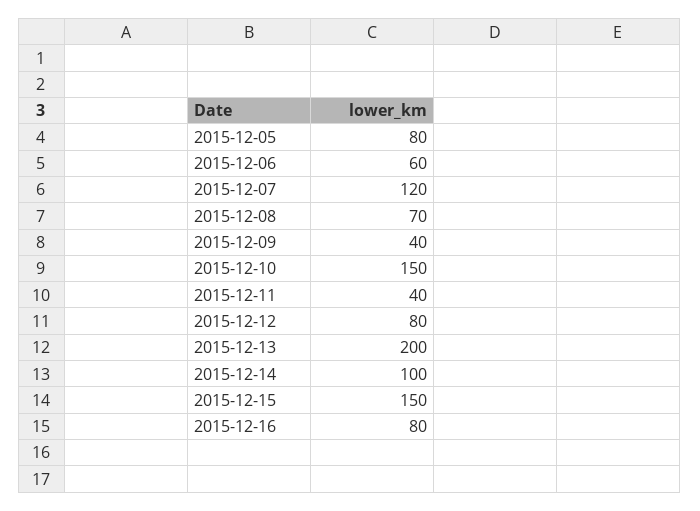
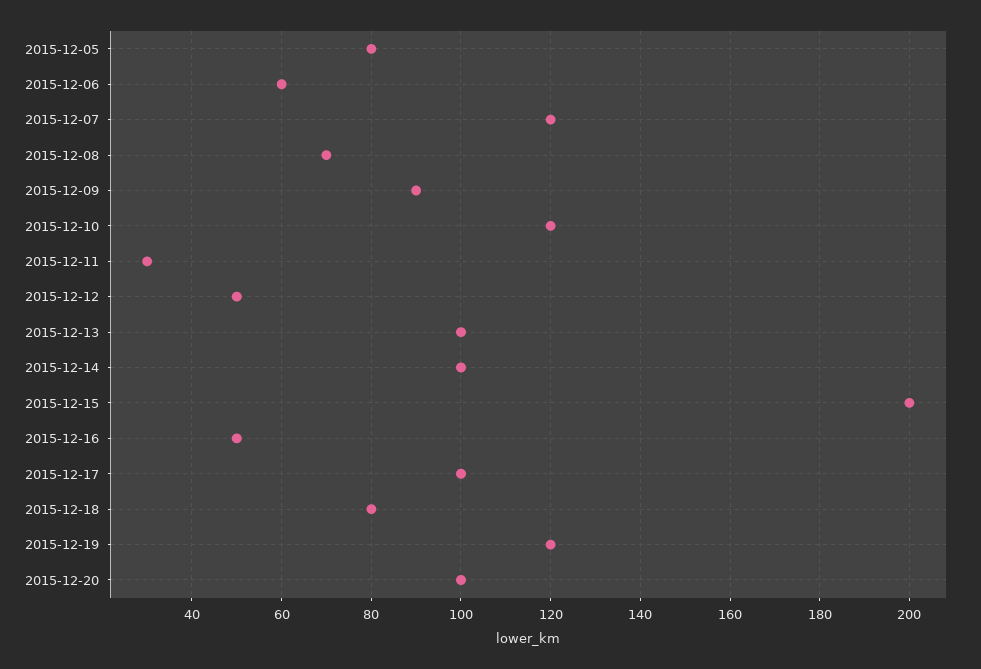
2015-12-09: 40 -> 90
2015-12-10: 150 -> 120
2015-12-11: 40 -> 30
2015-12-12: 80 -> 50
2015-12-13: 200 -> 100
2015-12-15: 150 -> 200
2015-12-16: 80 -> 50
2015-12-17: none -> 100
2015-12-18: none -> 80
2015-12-19: none -> 120
2015-12-20: none -> 100

